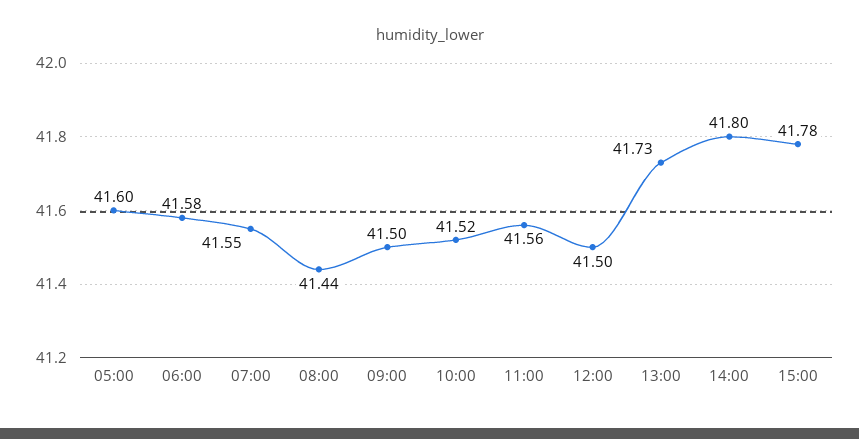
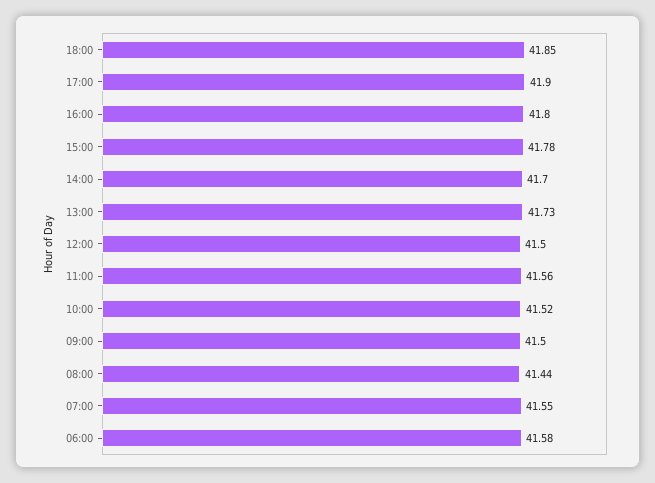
05:00: 41.6 -> none
14:00: 41.8 -> 41.7
18:00: none -> 41.85
17:00: none -> 41.9
16:00: none -> 41.8

